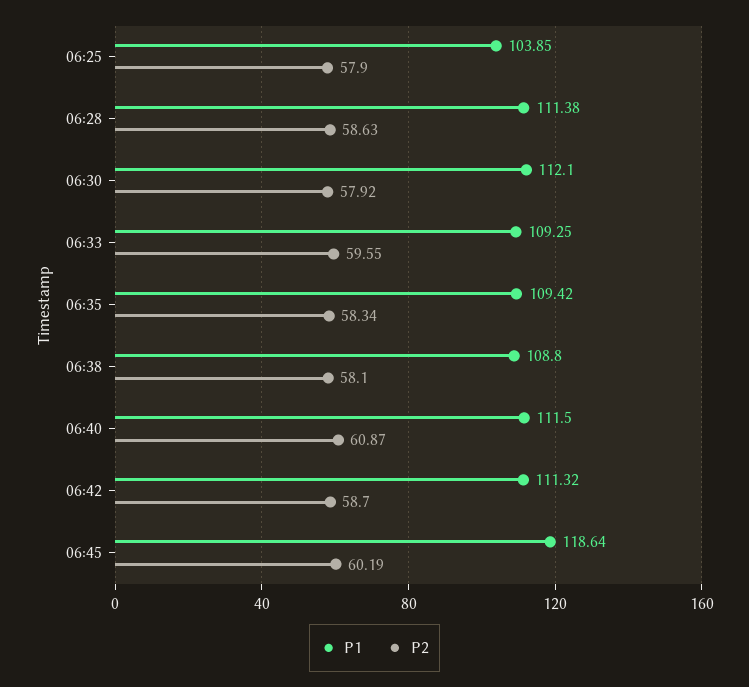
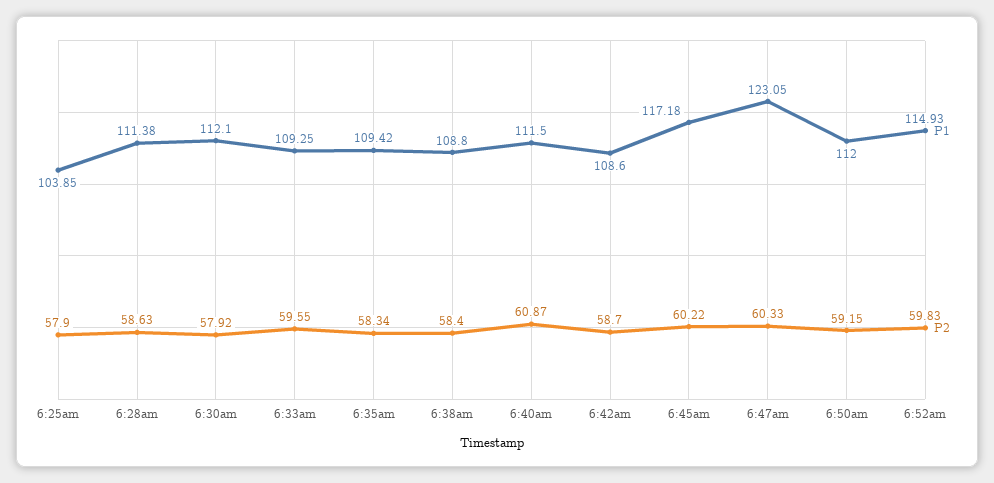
P2, 06:38: 58.1 -> 58.4
P1, 06:42: 111.32 -> 108.6
P1, 06:45: 118.64 -> 117.18
P2, 06:45: 60.19 -> 60.22
P1, 6:47am: none -> 123.05
P2, 6:47am: none -> 60.33
P1, 6:50am: none -> 112
P2, 6:50am: none -> 59.15
P1, 6:52am: none -> 114.93
P2, 6:52am: none -> 59.83

